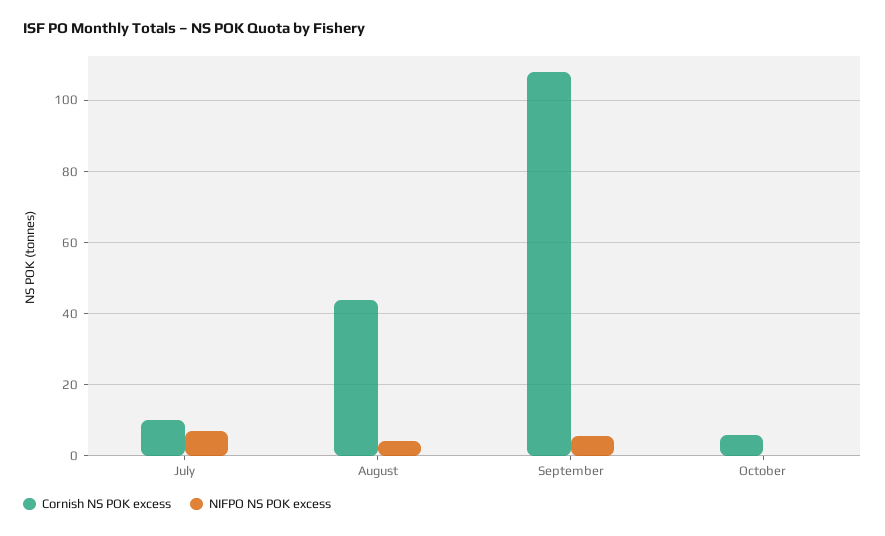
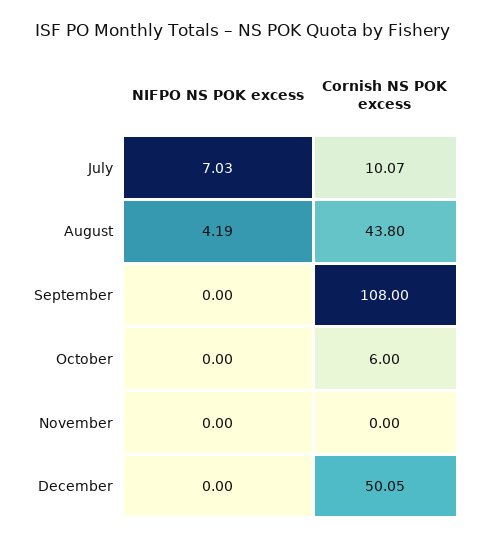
NIFPO NS POK excess, September: 6 -> 0
NIFPO NS POK excess, November: none -> 0
Cornish NS POK excess, November: none -> 0
NIFPO NS POK excess, December: none -> 0
Cornish NS POK excess, December: none -> 50.05

